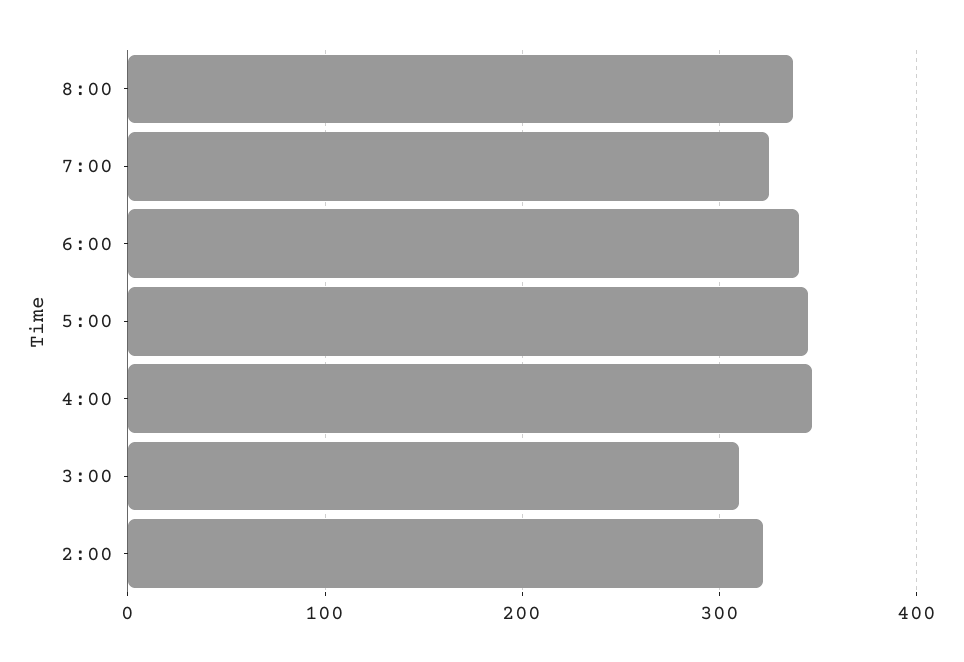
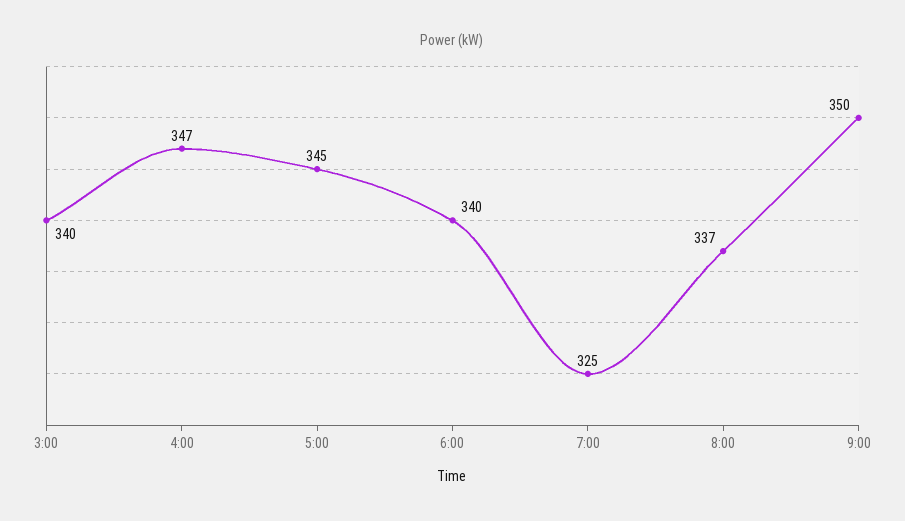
3:00: 310 -> 340
2:00: 320 -> none
9:00: none -> 350

